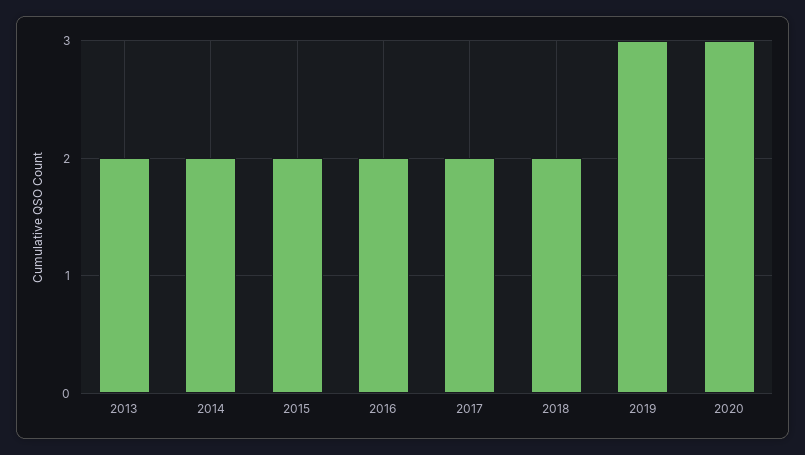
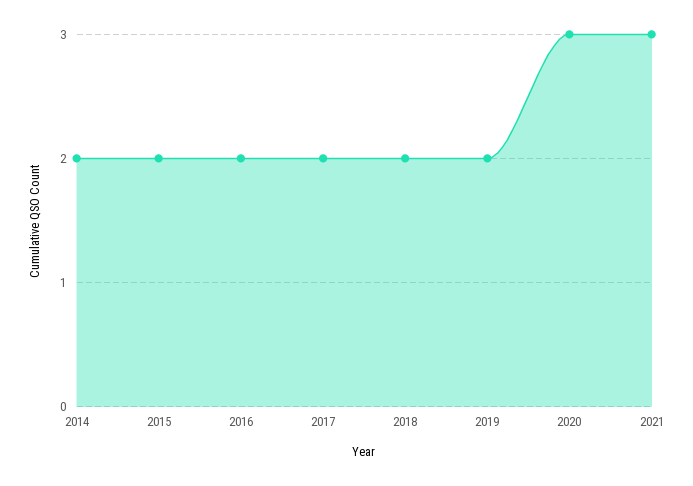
2013: 2 -> none
2019: 3 -> 2
2021: none -> 3

